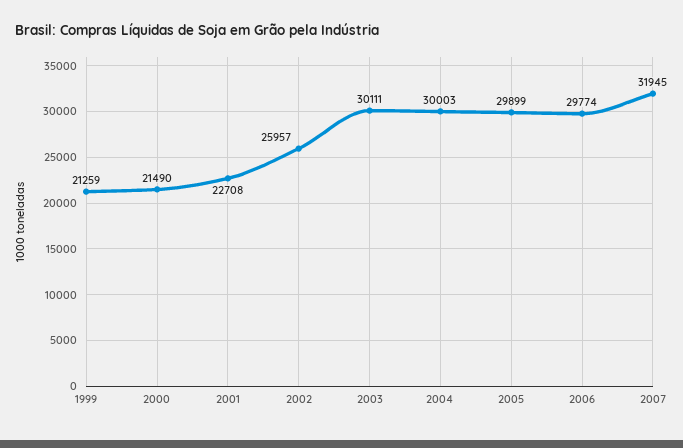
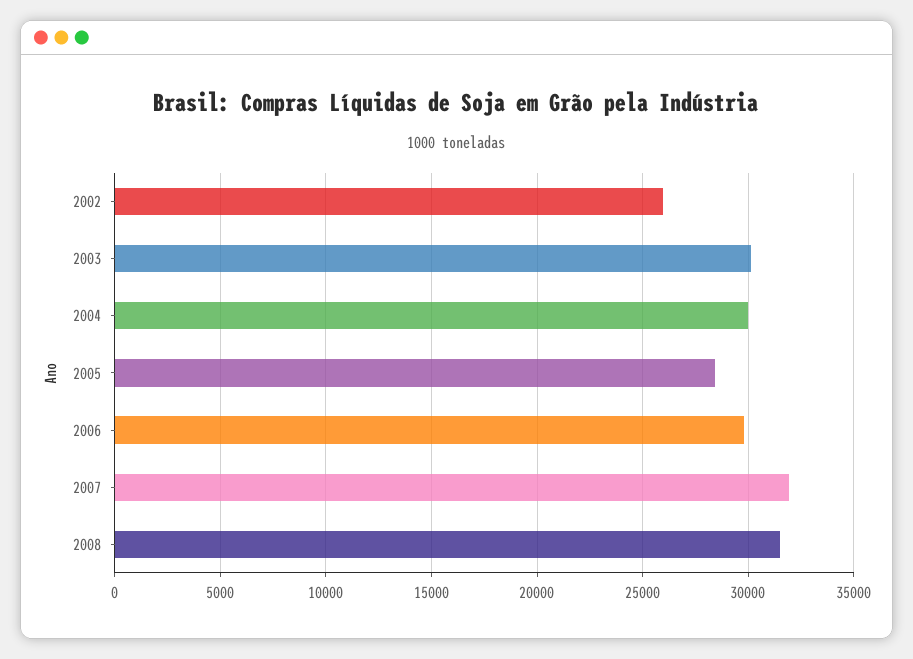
1999: 21259 -> none
2000: 21490 -> none
2001: 22708 -> none
2005: 29899 -> 28500
2008: none -> 31500

